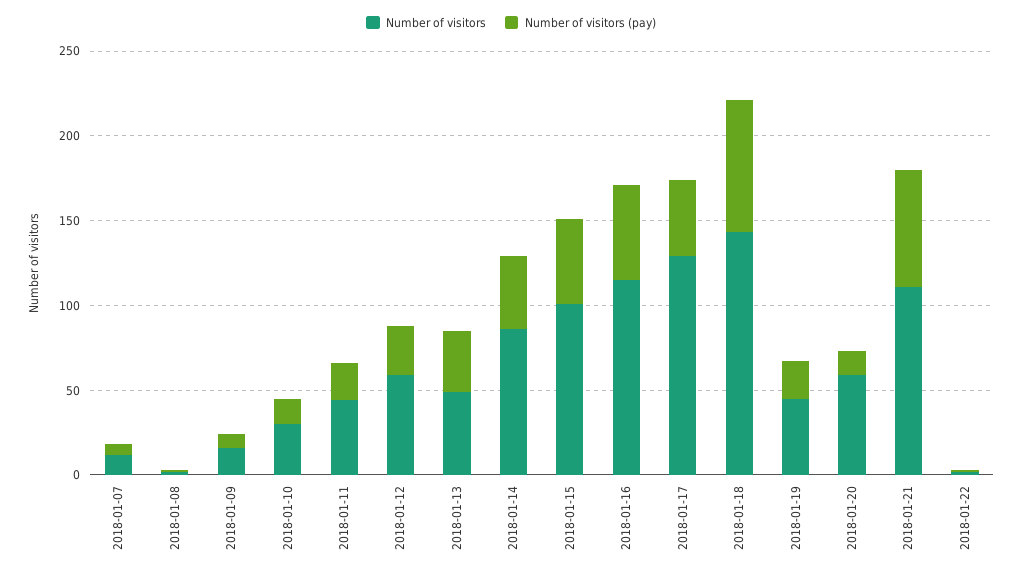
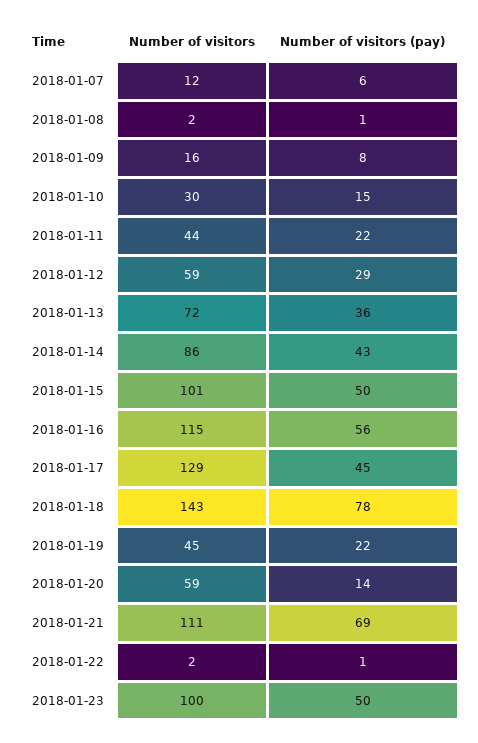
Number of visitors, 2018-01-13: 50 -> 72
Number of visitors, 2018-01-23: none -> 100
Number of visitors (pay), 2018-01-23: none -> 50

